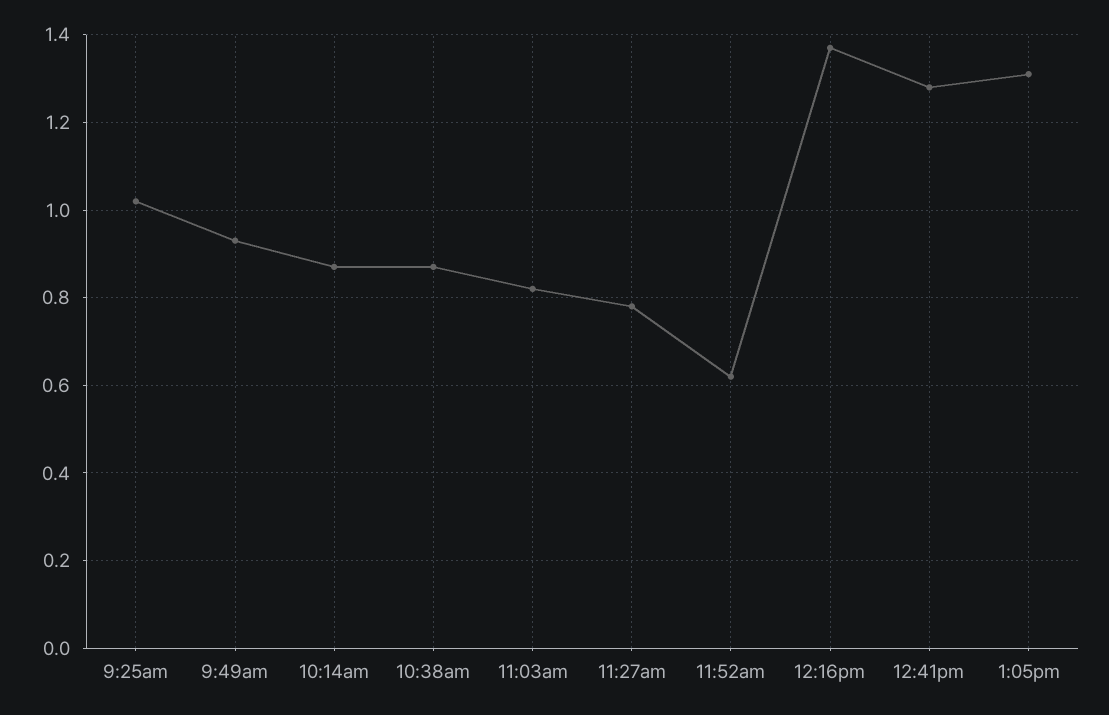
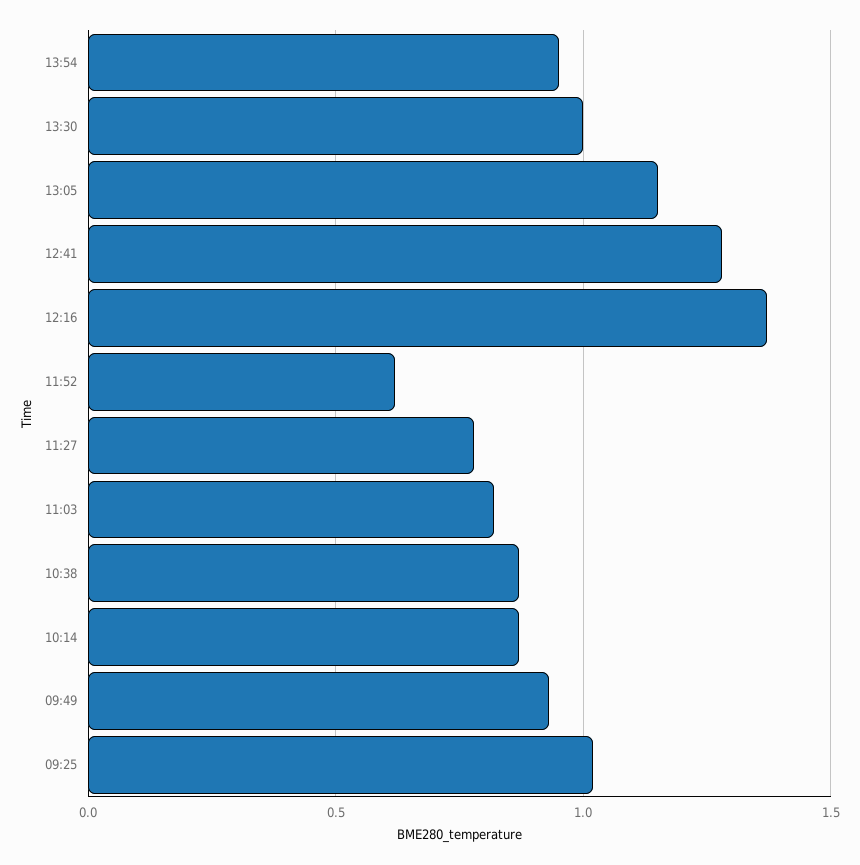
1:05pm: 1.3 -> 1.15
13:54: none -> 0.95
13:30: none -> 1

